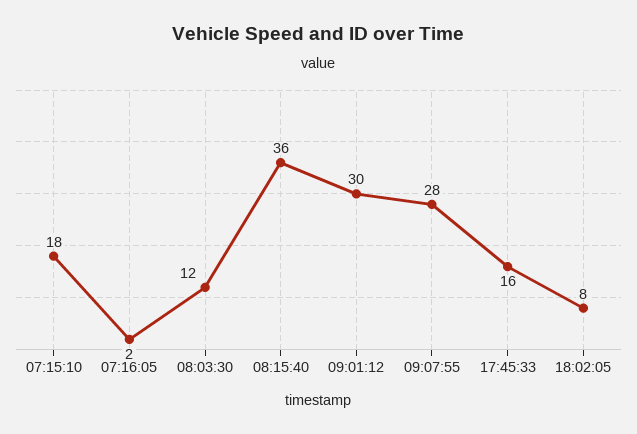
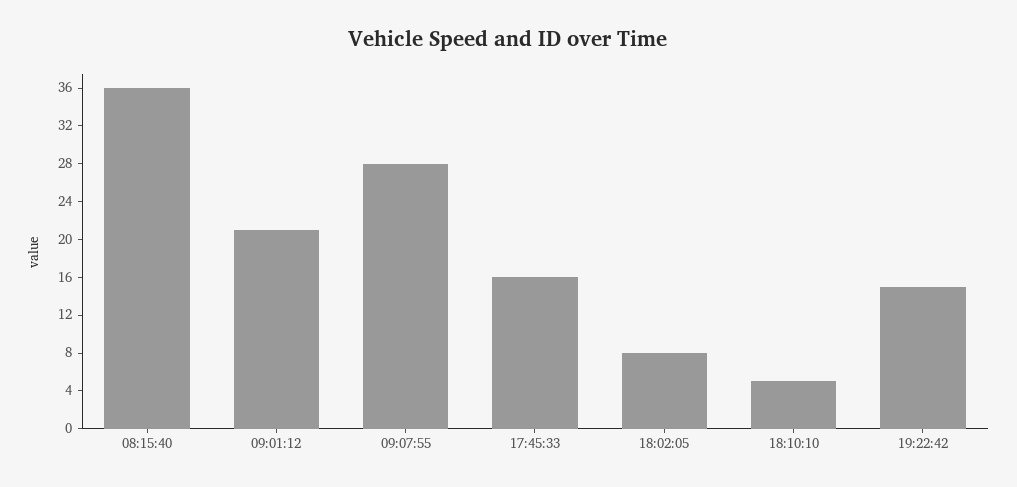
07:15:10: 18 -> none
07:16:05: 2 -> none
08:03:30: 12 -> none
09:01:12: 30 -> 21
18:10:10: none -> 5
19:22:42: none -> 15

